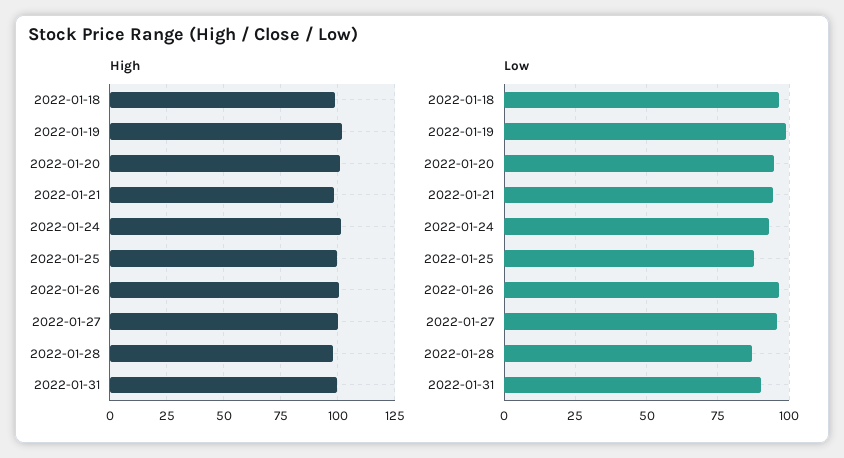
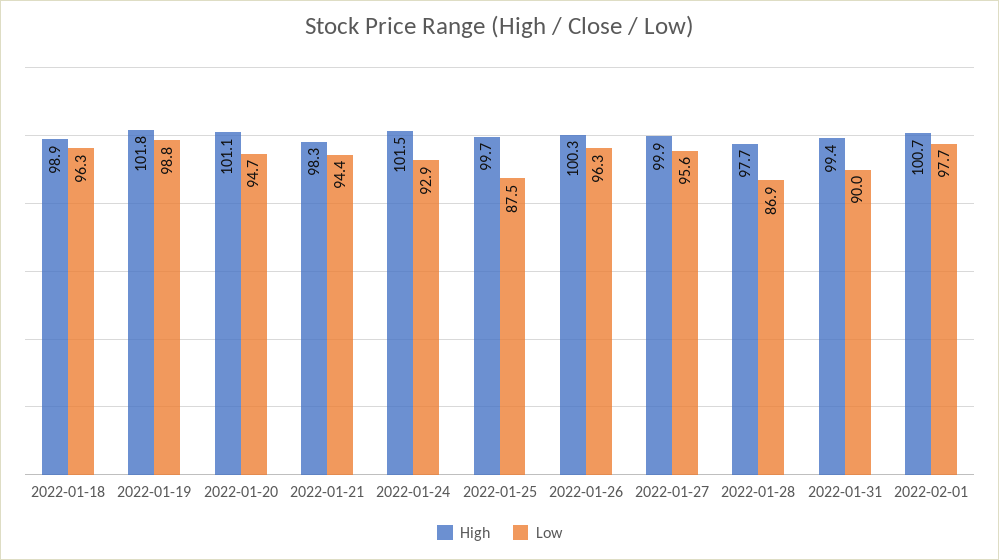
High, 2022-02-01: none -> 100.7
Low, 2022-02-01: none -> 97.7

